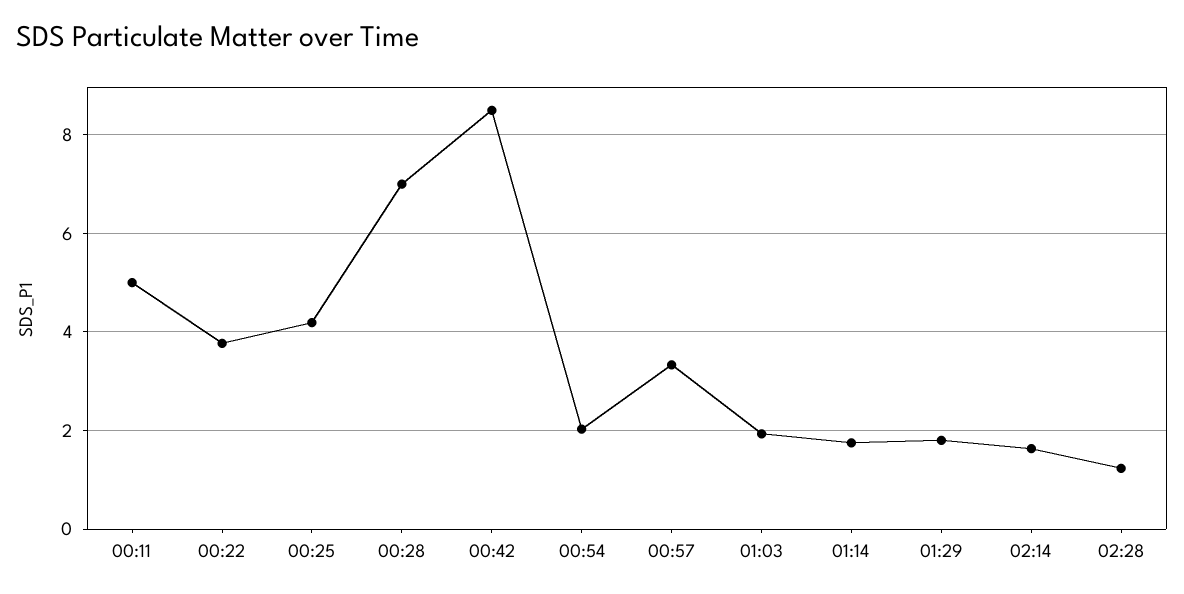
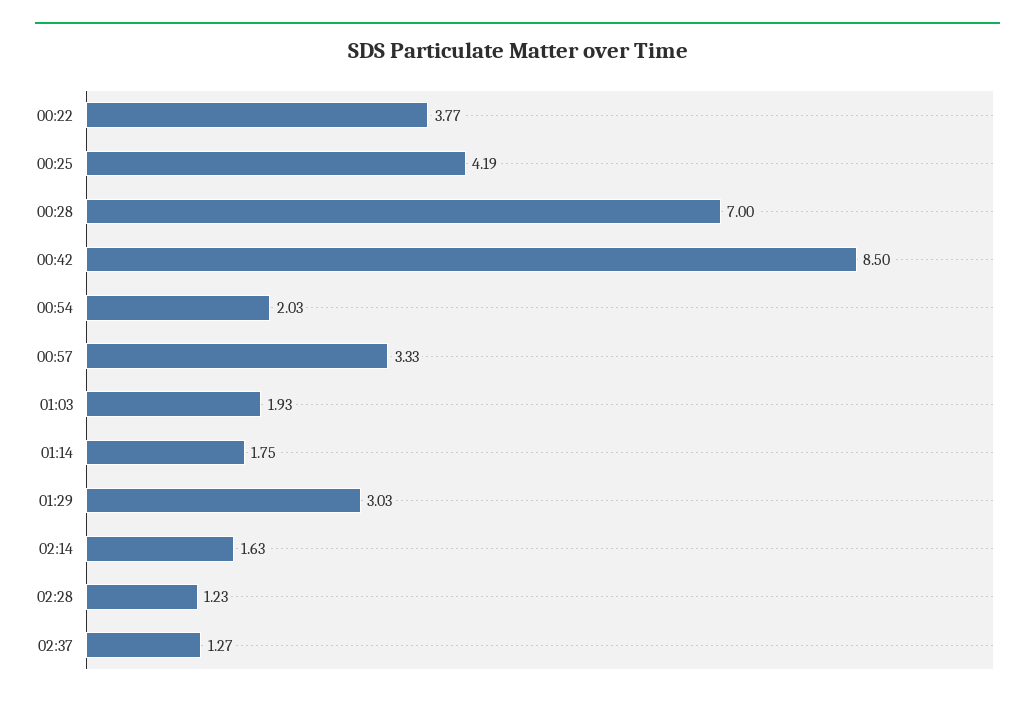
00:11: 5 -> none
01:29: 1.8 -> 3.03
02:37: none -> 1.27

